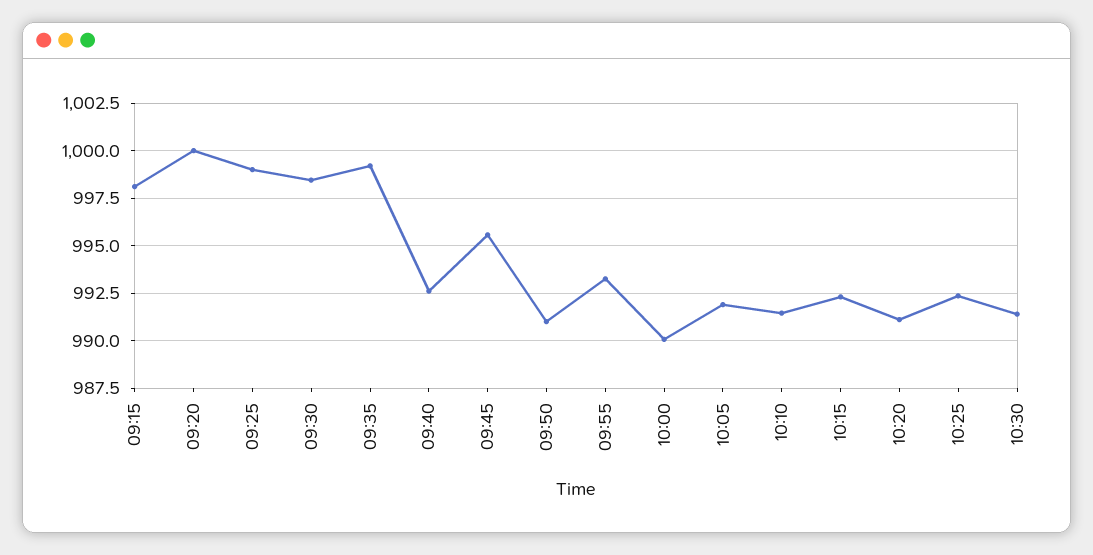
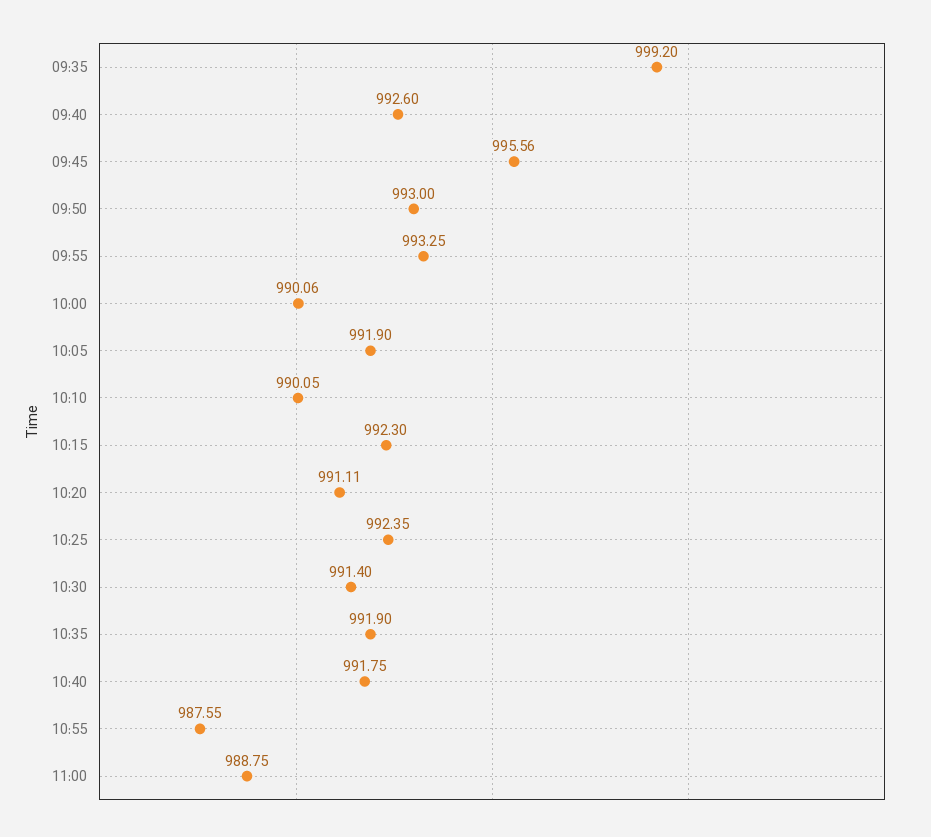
09:15: 998 -> none
09:20: 1000 -> none
09:25: 999 -> none
09:30: 998.5 -> none
09:50: 991 -> 993
10:10: 991.5 -> 990.05
10:35: none -> 991.9
10:40: none -> 991.75
10:55: none -> 987.55
11:00: none -> 988.75

